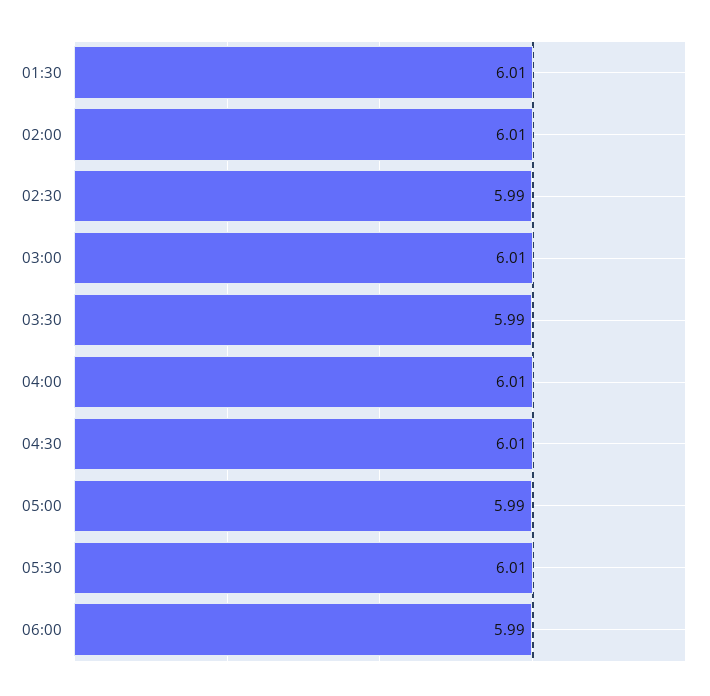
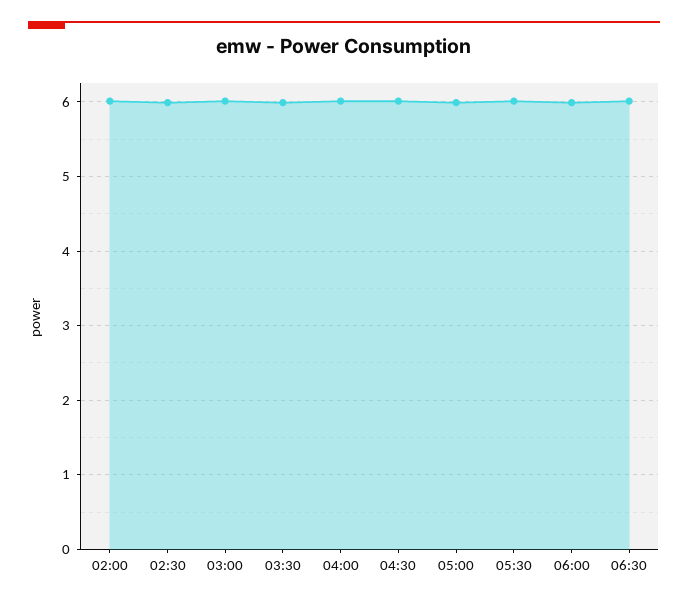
01:30: 6.01 -> none
06:30: none -> 6

